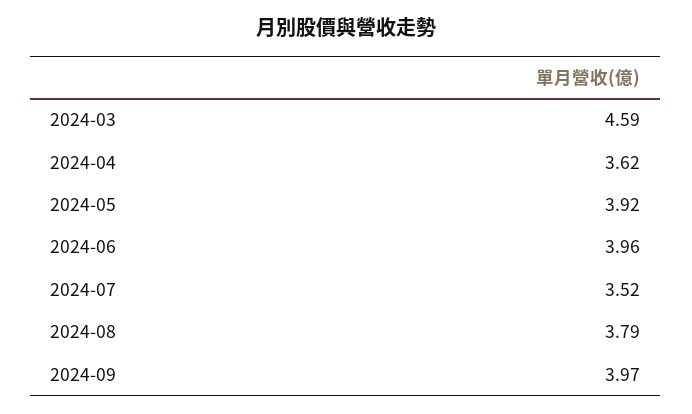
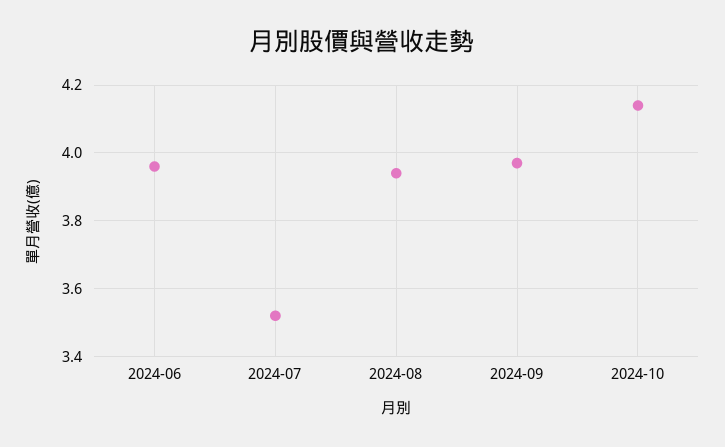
2024-03: 4.59 -> none
2024-04: 3.62 -> none
2024-05: 3.92 -> none
2024-08: 3.79 -> 3.95
2024-10: none -> 4.15

